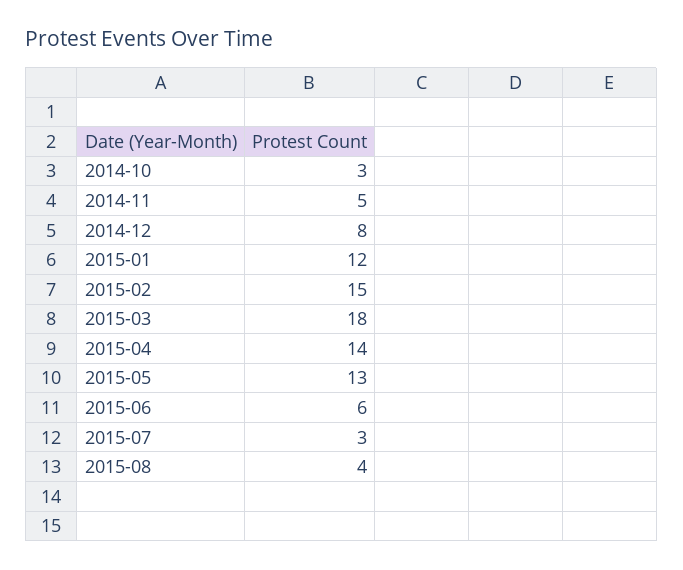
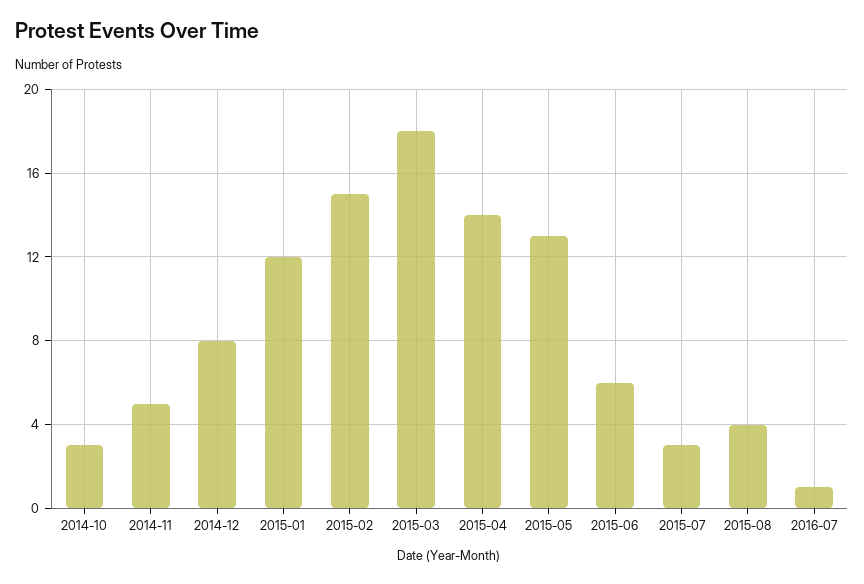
2016-07: none -> 1

